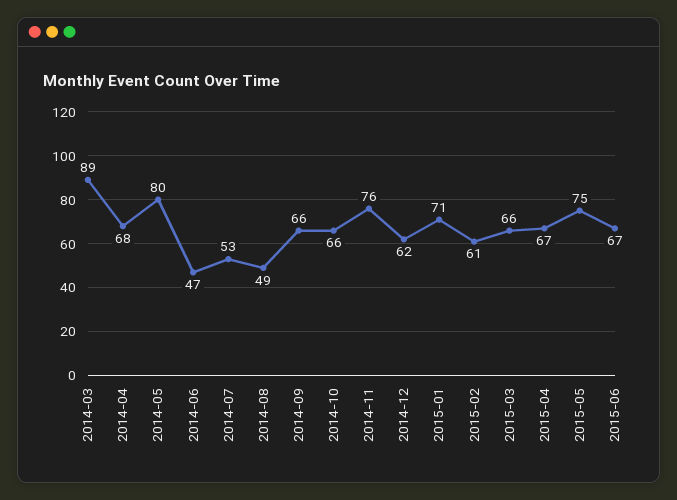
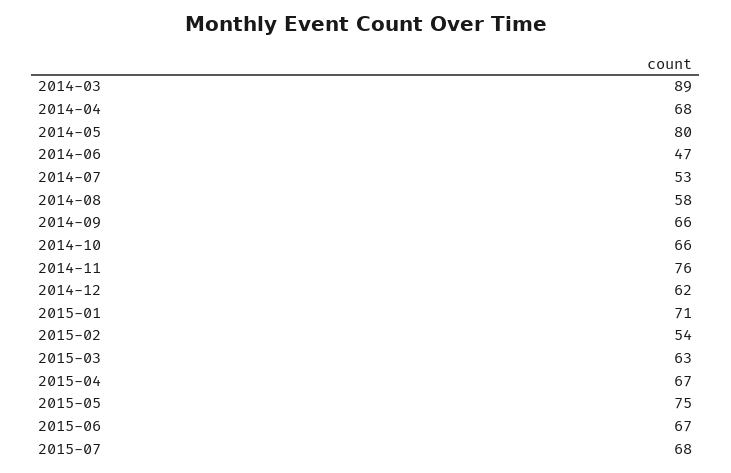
2014-08: 49 -> 58
2015-02: 61 -> 54
2015-03: 66 -> 63
2015-07: none -> 68

